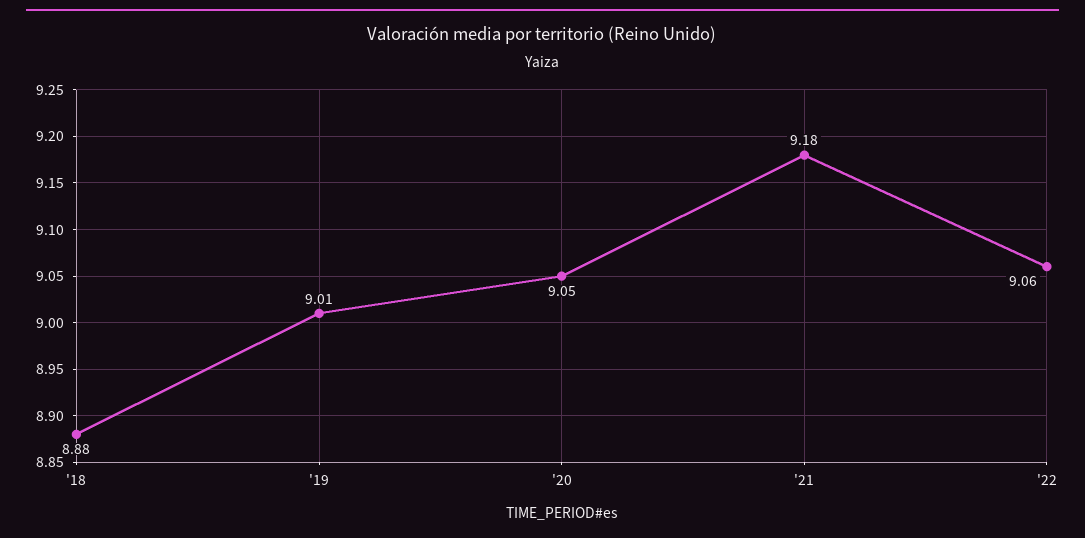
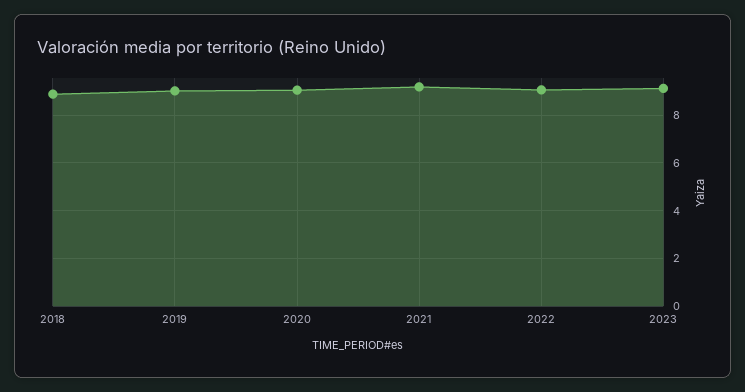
2023: none -> 9

